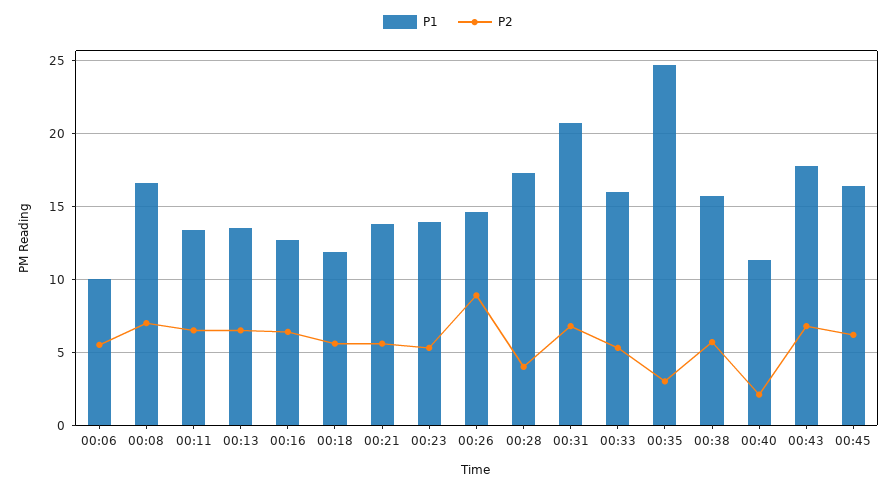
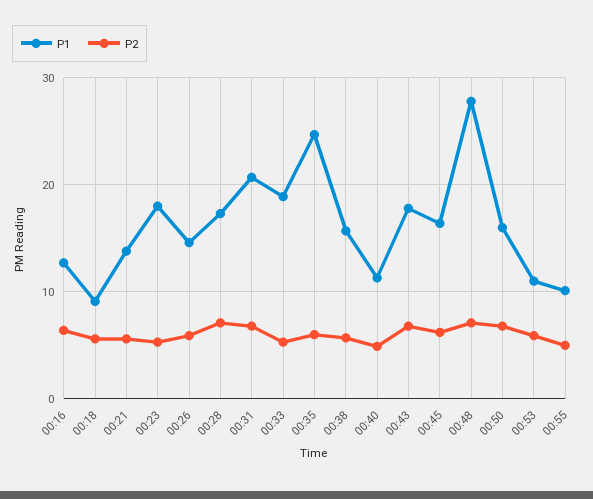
P1, 00:06: 10 -> none
P2, 00:06: 5.5 -> none
P1, 00:08: 16.5 -> none
P2, 00:08: 7 -> none
P1, 00:11: 13.5 -> none
P2, 00:11: 6.5 -> none
P1, 00:13: 13.5 -> none
P2, 00:13: 6.5 -> none
P1, 00:18: 12 -> 9
P1, 00:23: 14 -> 18
P2, 00:26: 9 -> 6
P2, 00:28: 4 -> 7
P1, 00:33: 16 -> 19
P2, 00:35: 3 -> 6
P2, 00:40: 2 -> 5
P1, 00:48: none -> 28
P2, 00:48: none -> 7
P1, 00:50: none -> 16
P2, 00:50: none -> 7
P1, 00:53: none -> 11
P2, 00:53: none -> 6
P1, 00:55: none -> 10
P2, 00:55: none -> 5

